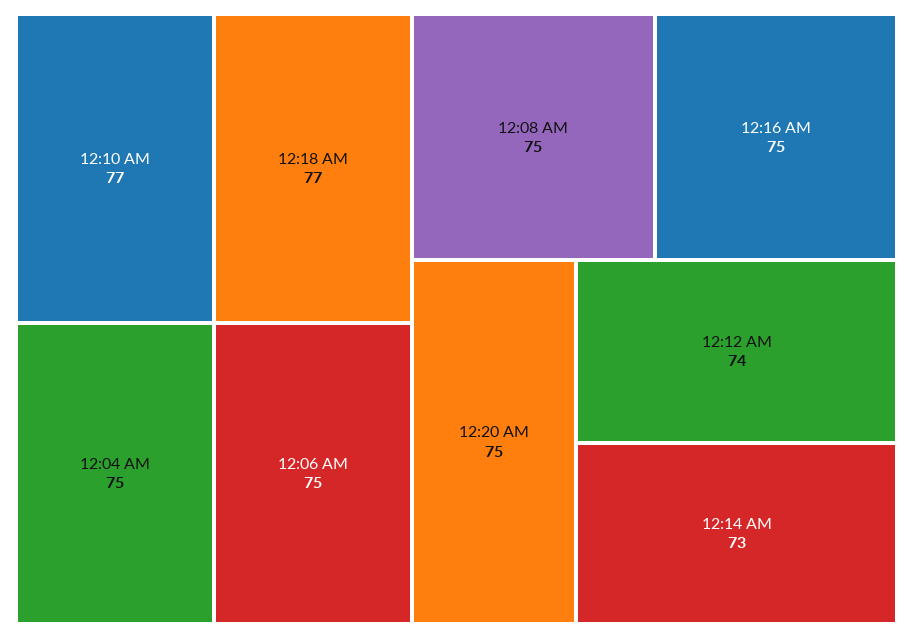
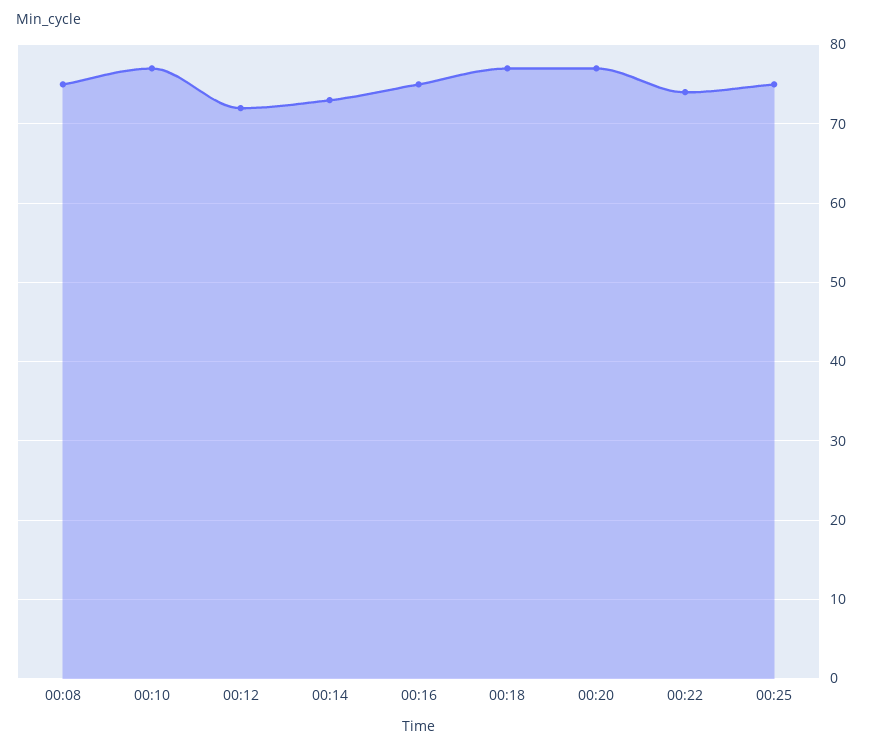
12:04 AM: 75 -> none
12:06 AM: 75 -> none
12:20 AM: 75 -> 77
12:12 AM: 74 -> 72
00:22: none -> 74
00:25: none -> 75

